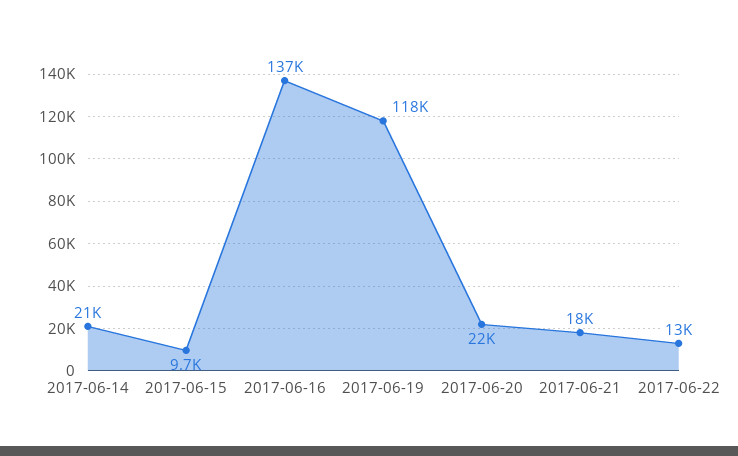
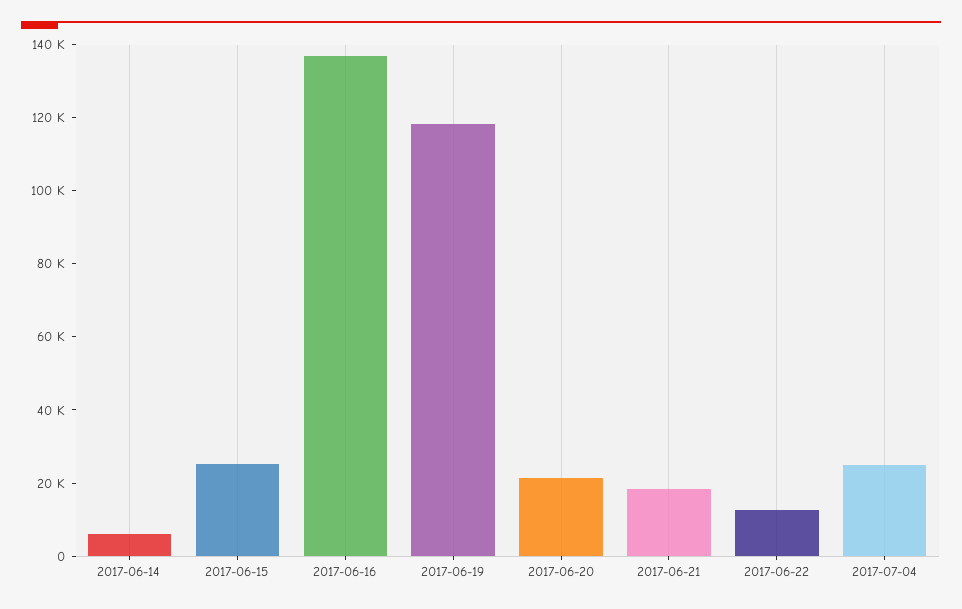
2017-06-14: 21000 -> 5000
2017-06-15: 9700 -> 25000
2017-07-04: none -> 25000

